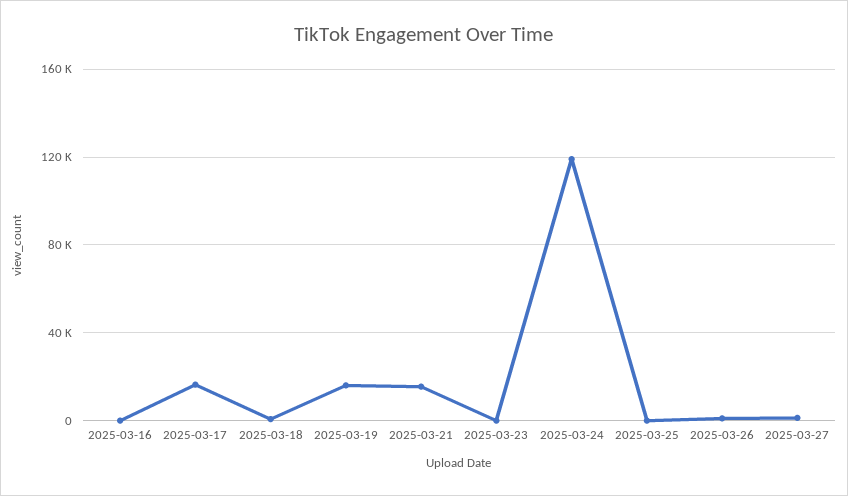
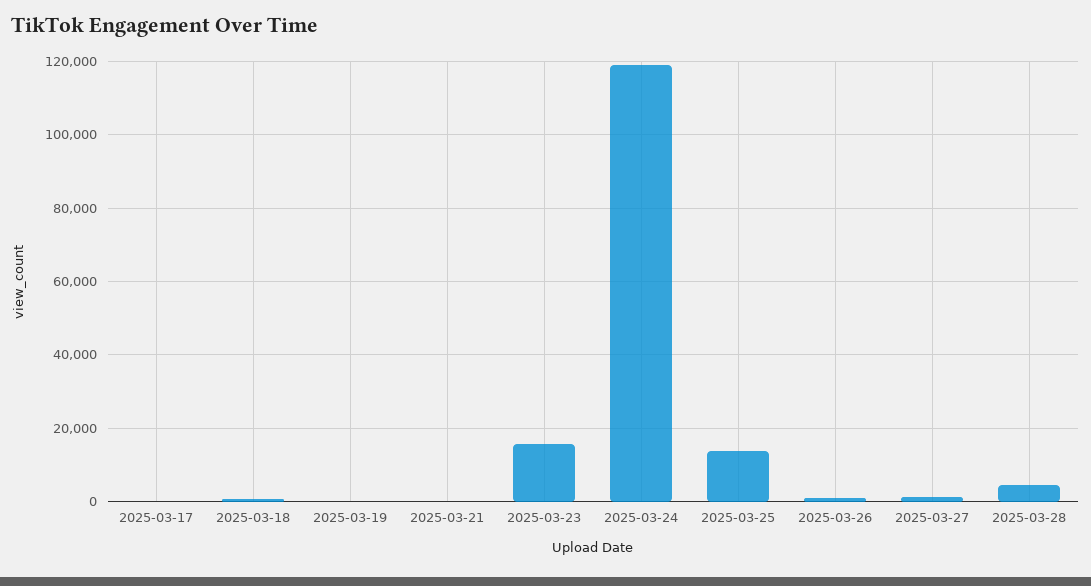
2025-03-16: 0 -> none
2025-03-17: 15000 -> 0
2025-03-19: 15000 -> 0
2025-03-21: 15000 -> 0
2025-03-23: 0 -> 16000
2025-03-25: 0 -> 14000
2025-03-28: none -> 4000

